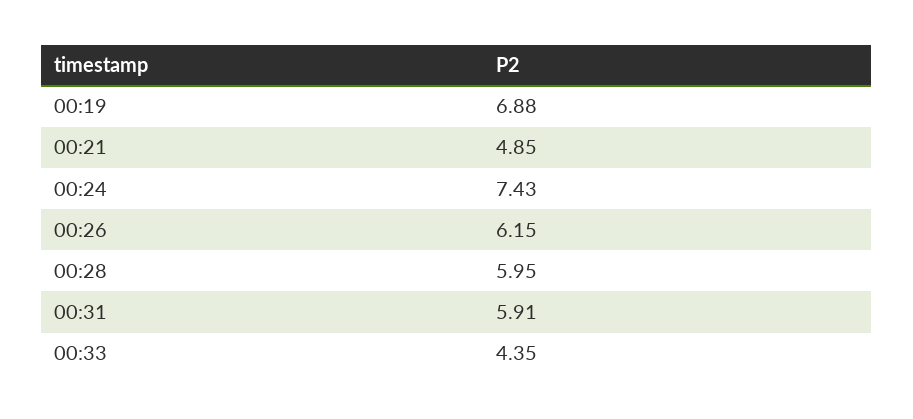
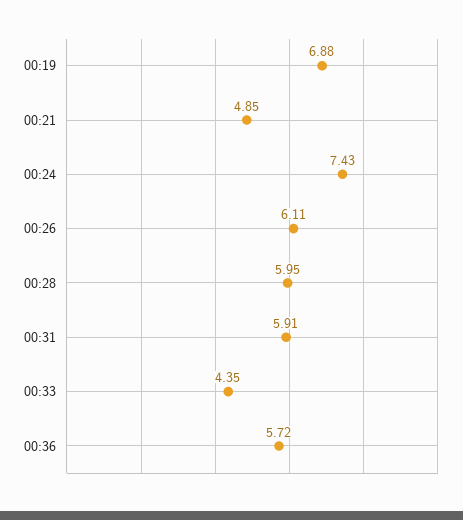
00:26: 6.15 -> 6.11
00:36: none -> 5.72

